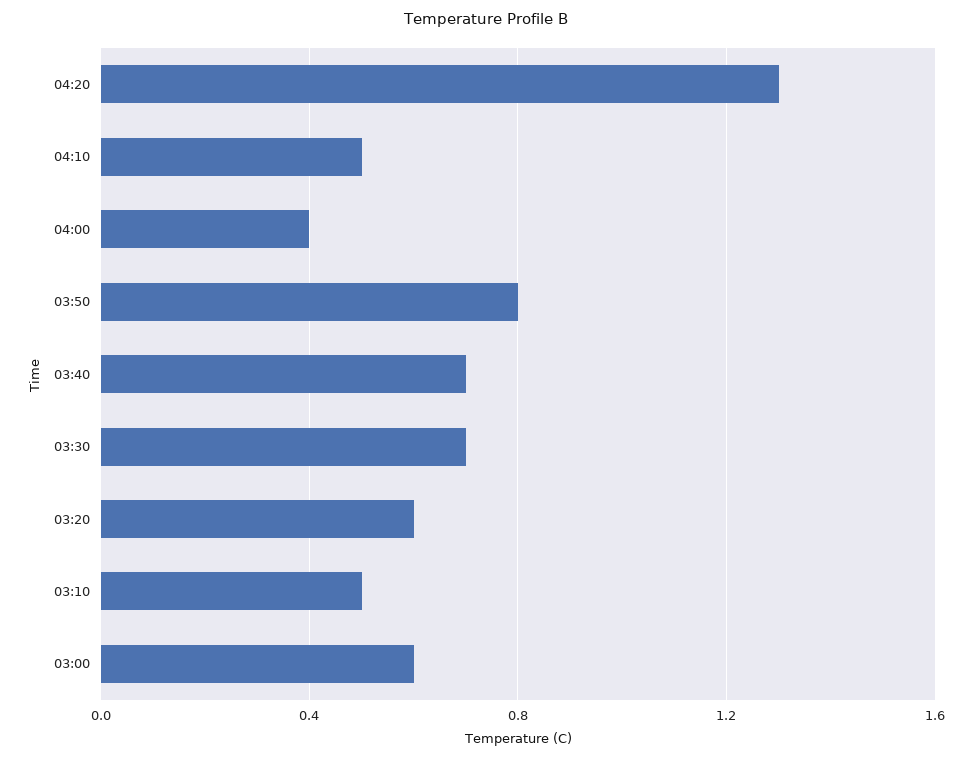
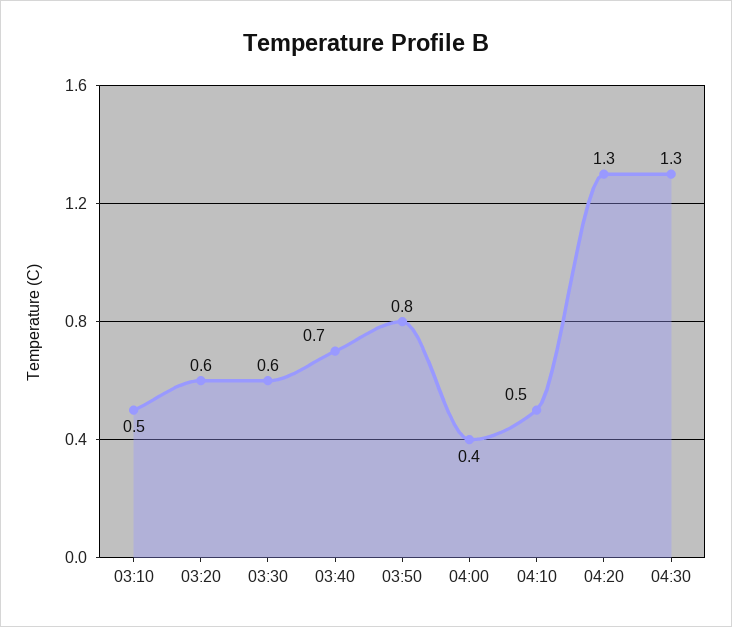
03:30: 0.7 -> 0.6
03:00: 0.6 -> none
04:30: none -> 1.3

